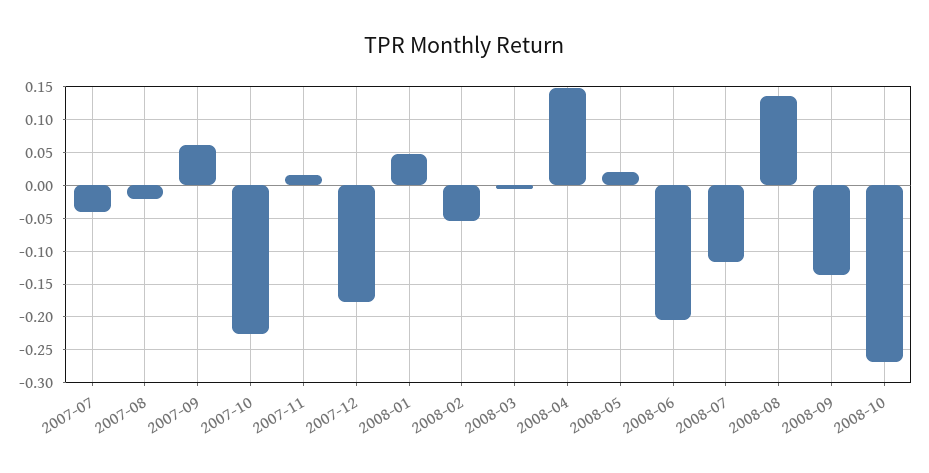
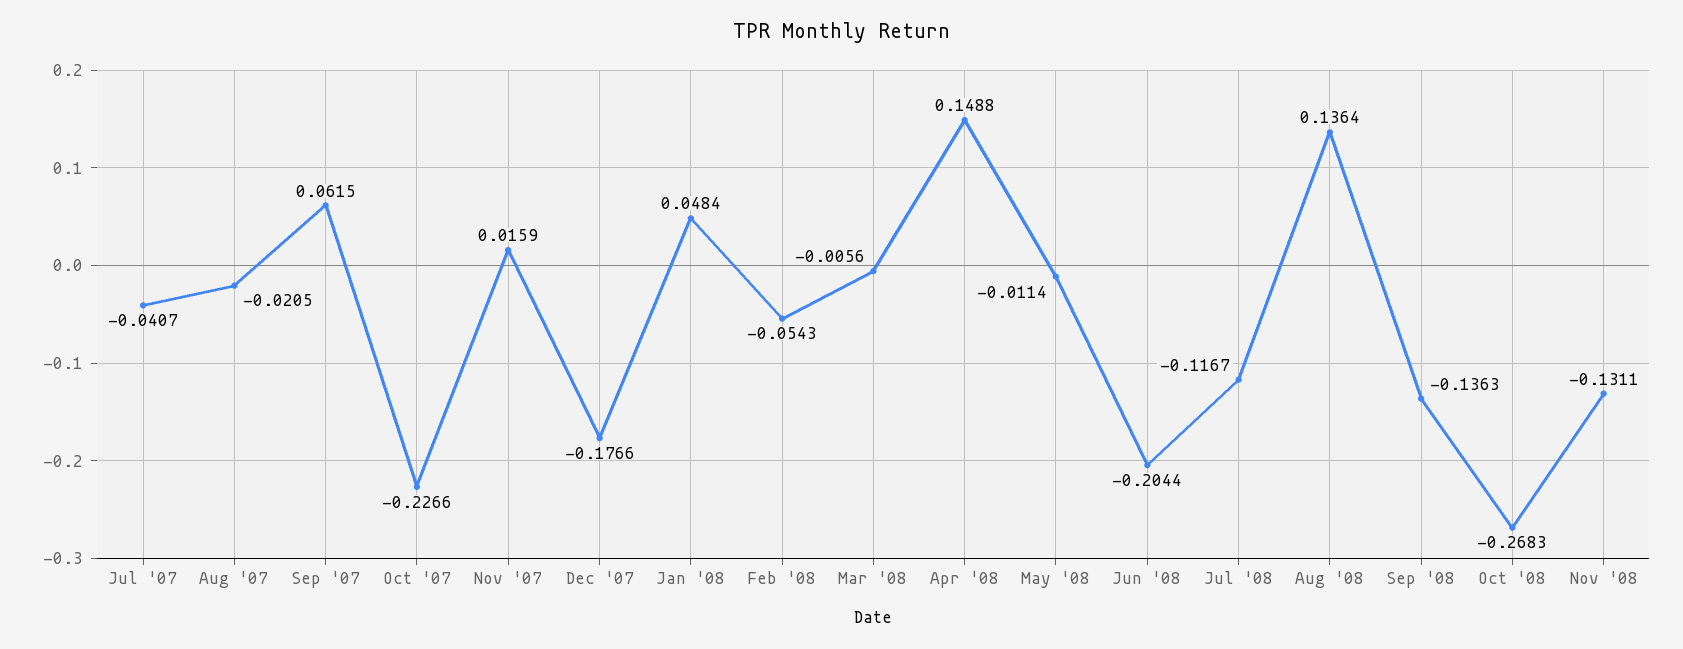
2008-05: 0.02 -> -0.0114
Nov '08: none -> -0.1311

